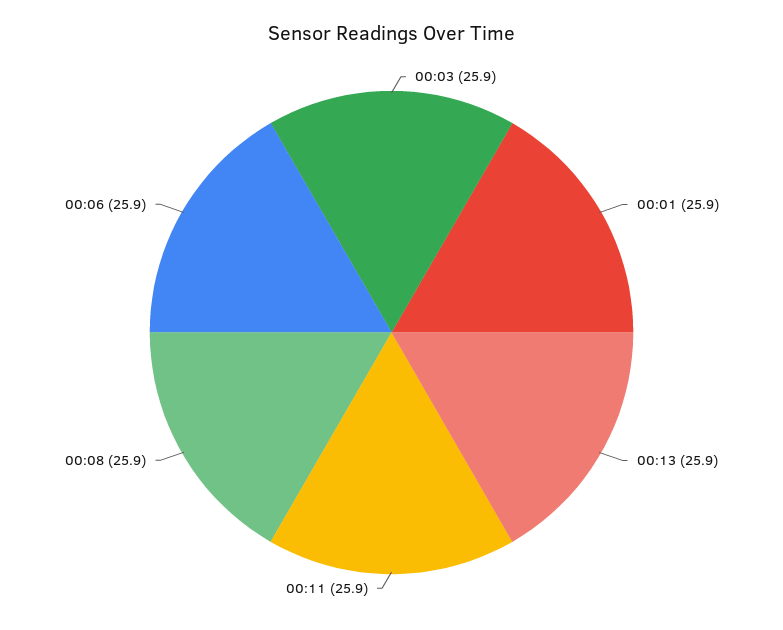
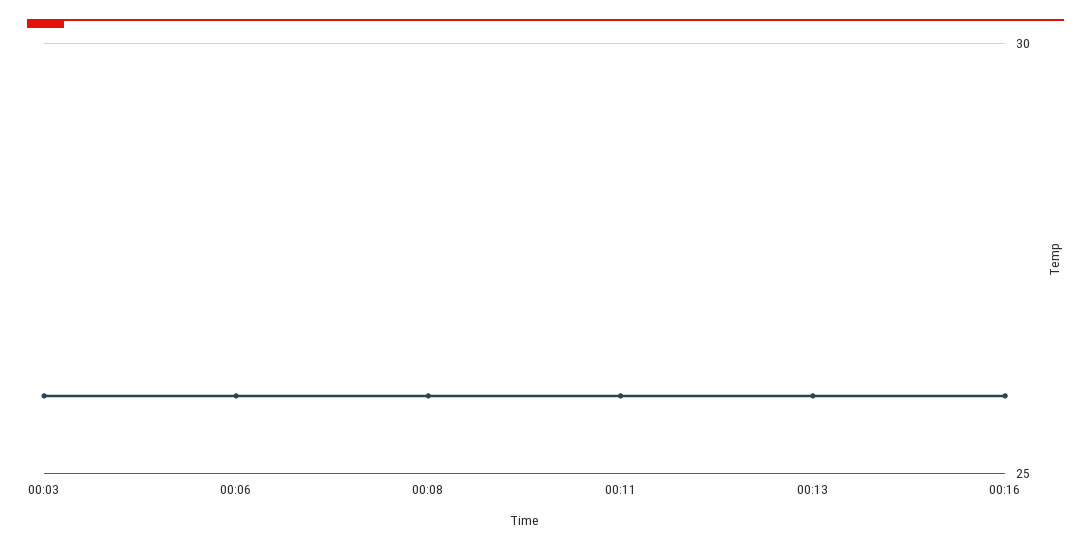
00:01: 25.9 -> none
00:16: none -> 26

